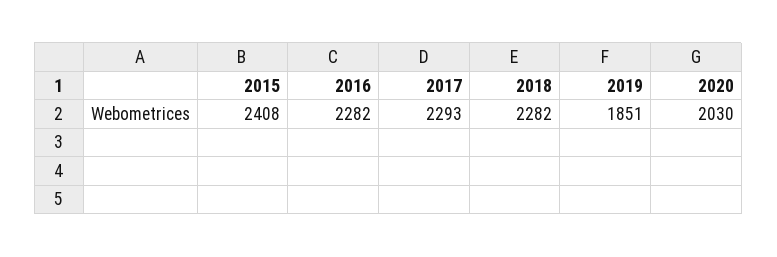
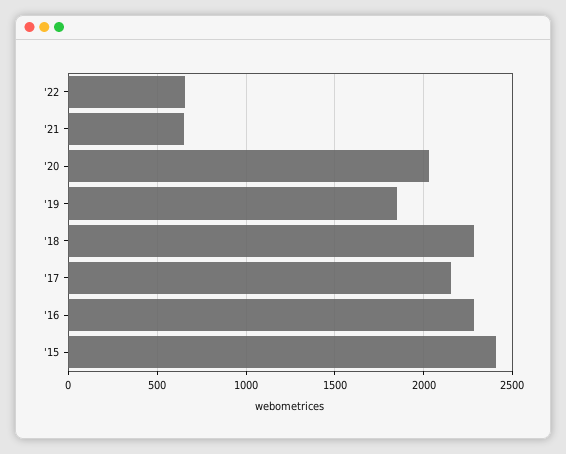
2017: 2293 -> 2150
'22: none -> 650
'21: none -> 650

